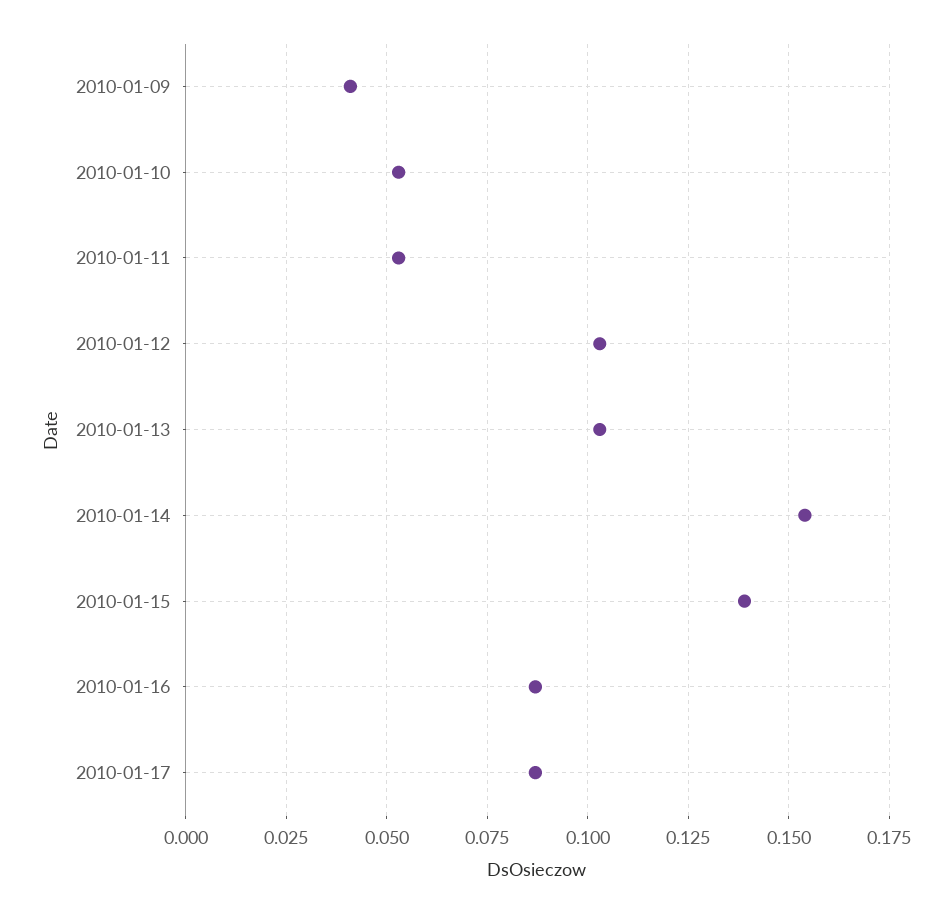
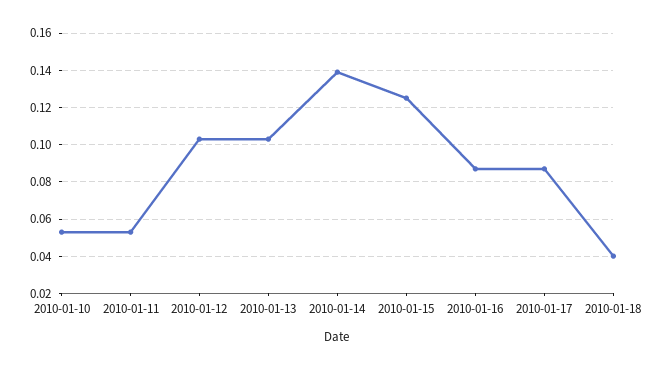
2010-01-09: 0.04 -> none
2010-01-14: 0.155 -> 0.14
2010-01-15: 0.14 -> 0.125
2010-01-18: none -> 0.04

